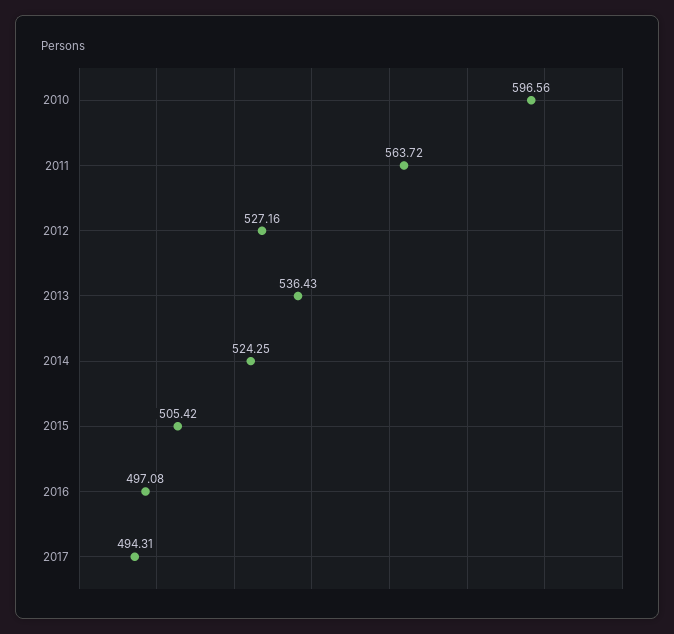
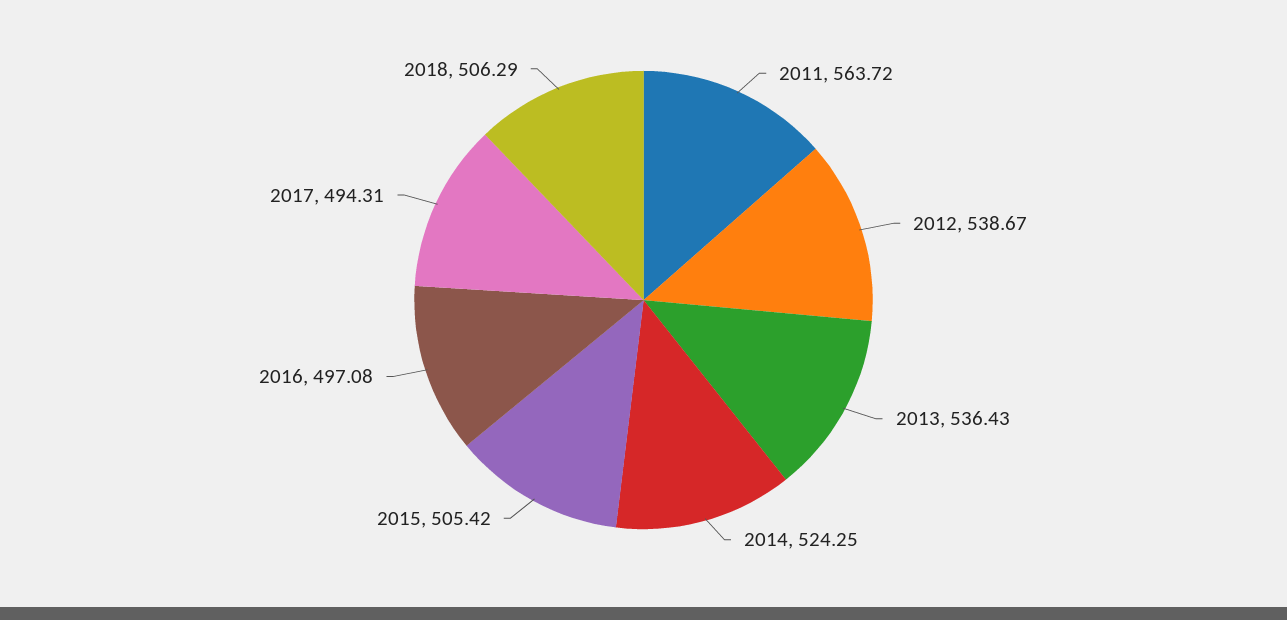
2010: 596.56 -> none
2012: 527.16 -> 538.67
2018: none -> 506.29

